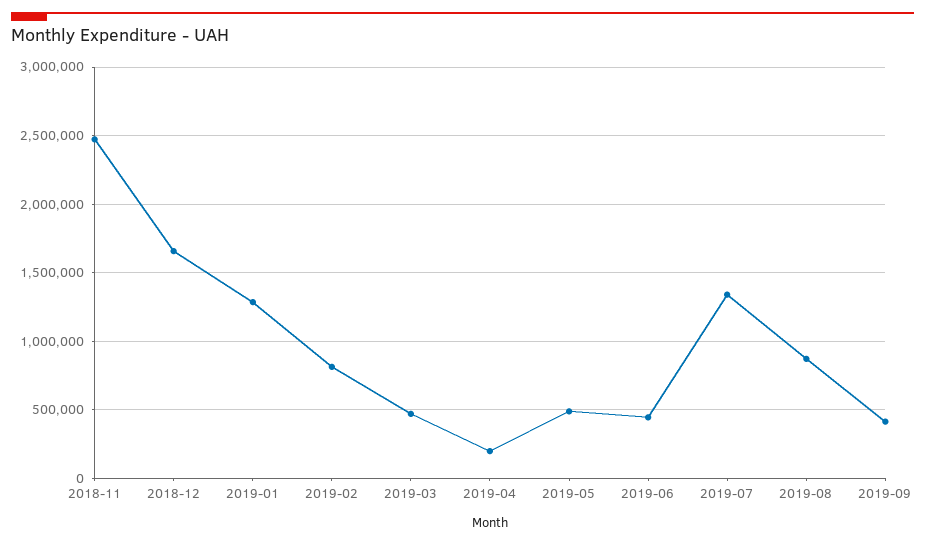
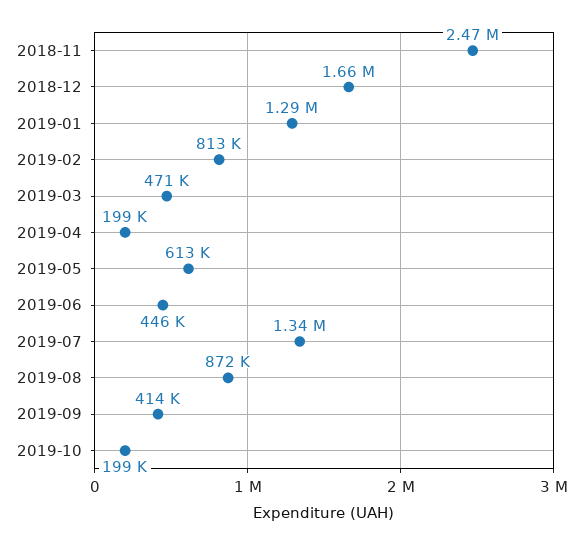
2019-05: 500000 -> 613000
2019-10: none -> 199000

